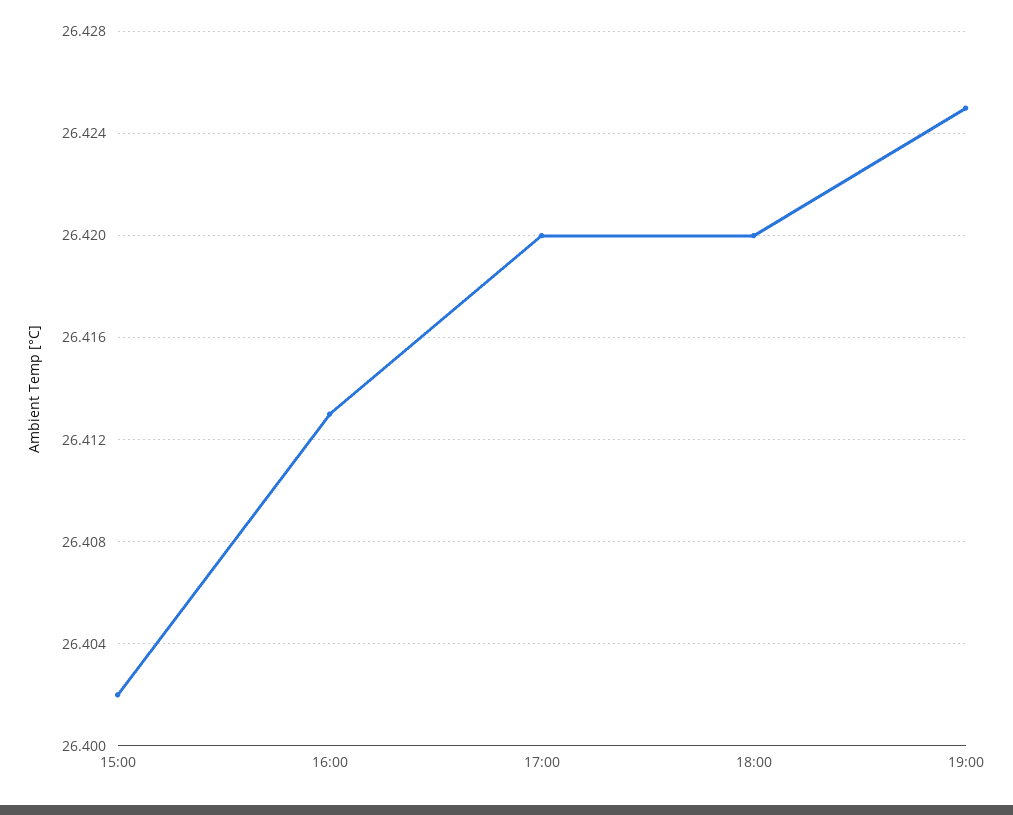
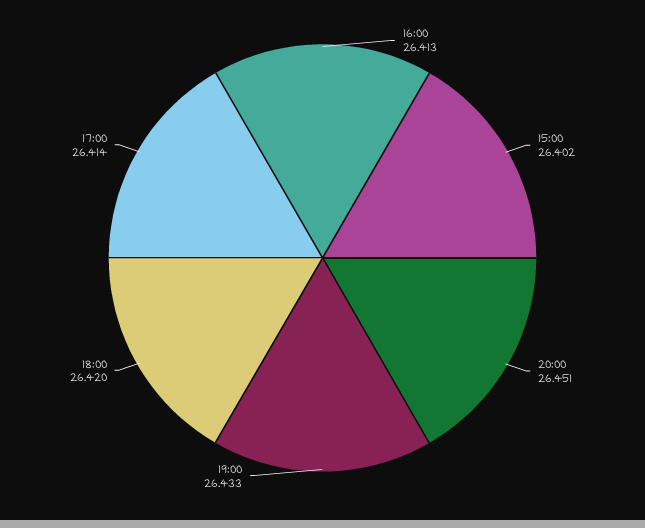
17:00: 26.42 -> 26.414
19:00: 26.425 -> 26.433
20:00: none -> 26.451

